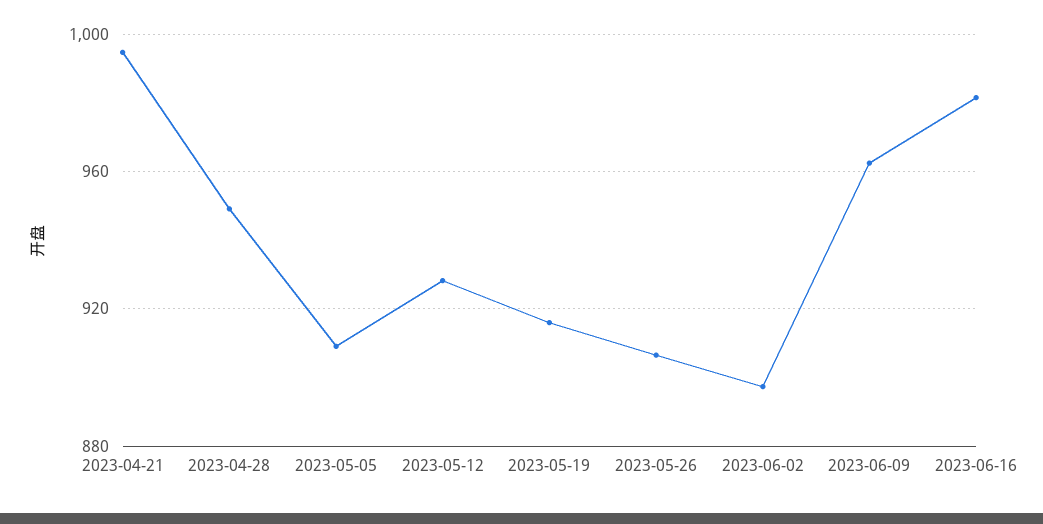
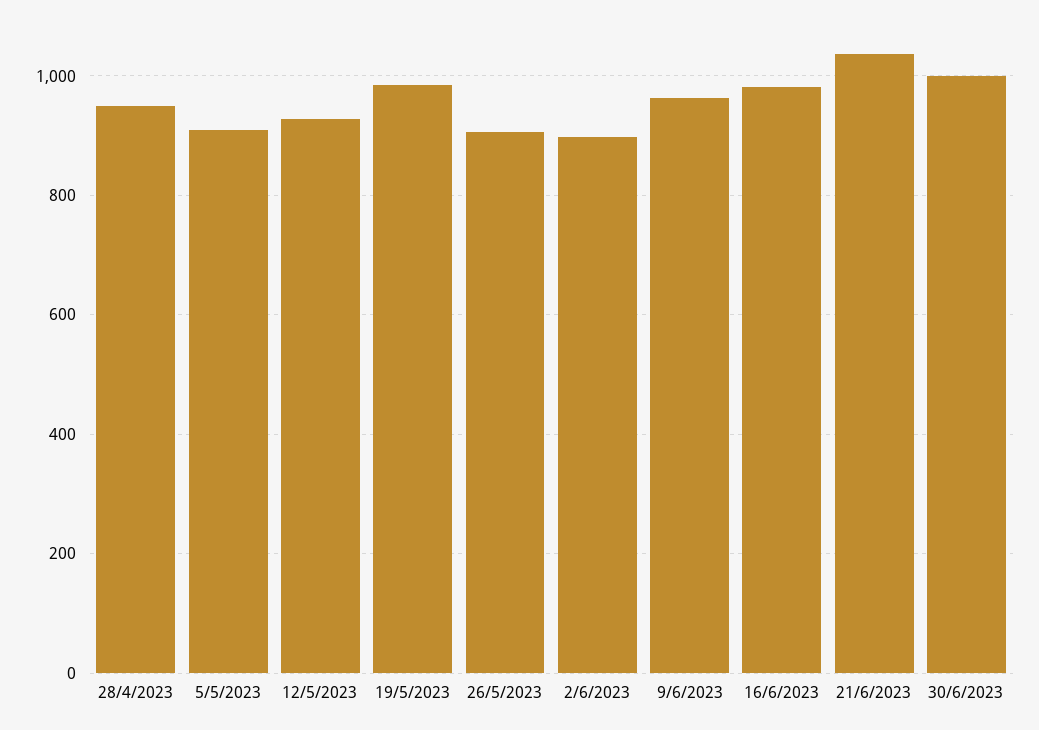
2023-04-21: 995 -> none
2023-05-19: 915 -> 980
21/6/2023: none -> 1040
30/6/2023: none -> 1000

